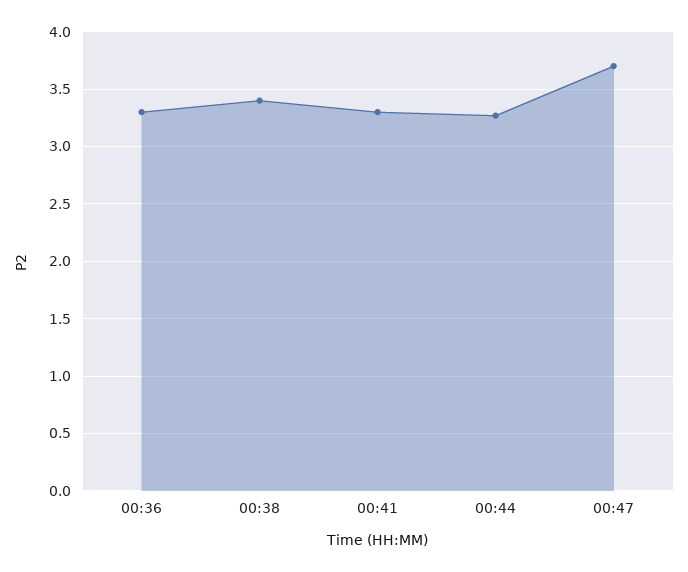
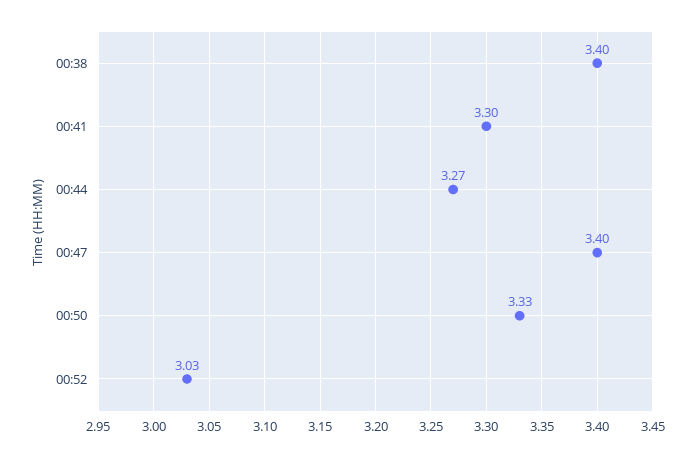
00:36: 3.3 -> none
00:47: 3.7 -> 3.4
00:50: none -> 3.33
00:52: none -> 3.03

